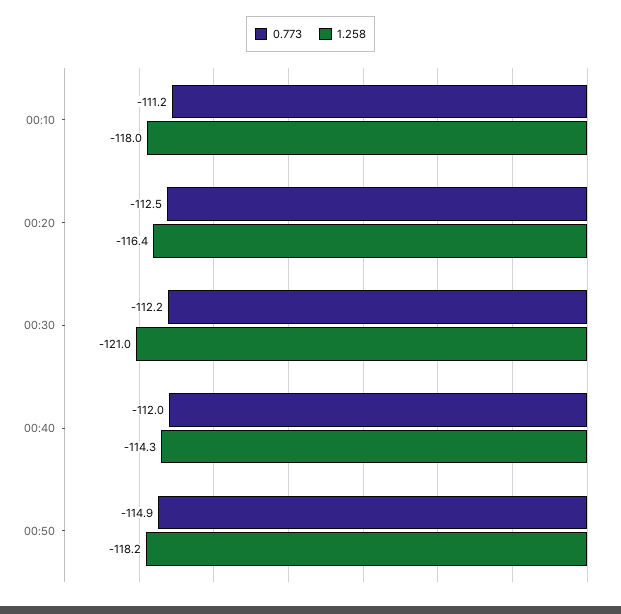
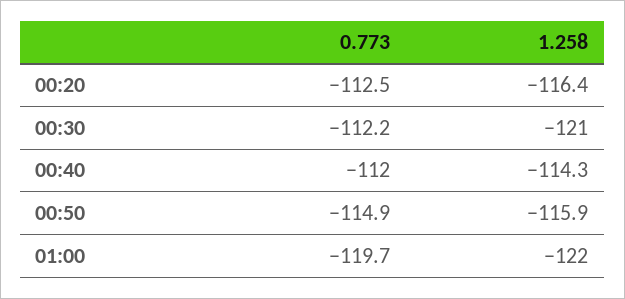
0.773, 00:10: -111.2 -> none
1.258, 00:10: -118 -> none
1.258, 00:50: -118.2 -> -115.9
0.773, 01:00: none -> -119.7
1.258, 01:00: none -> -122

